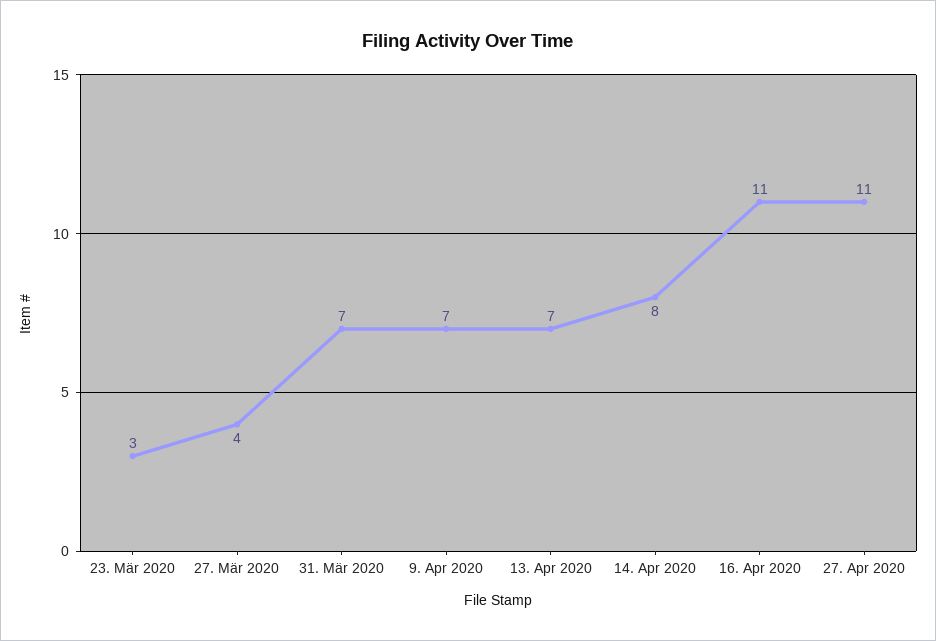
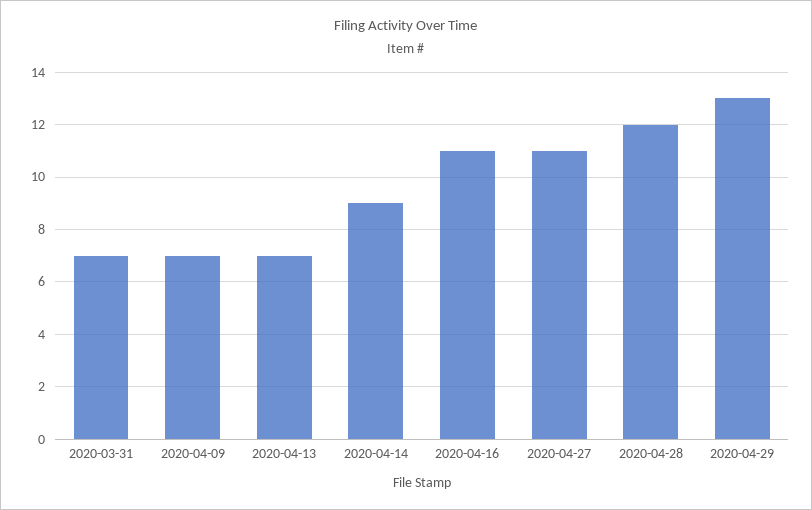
23. Mär 2020: 3 -> none
27. Mär 2020: 4 -> none
14. Apr 2020: 8 -> 9
2020-04-28: none -> 12
2020-04-29: none -> 13

